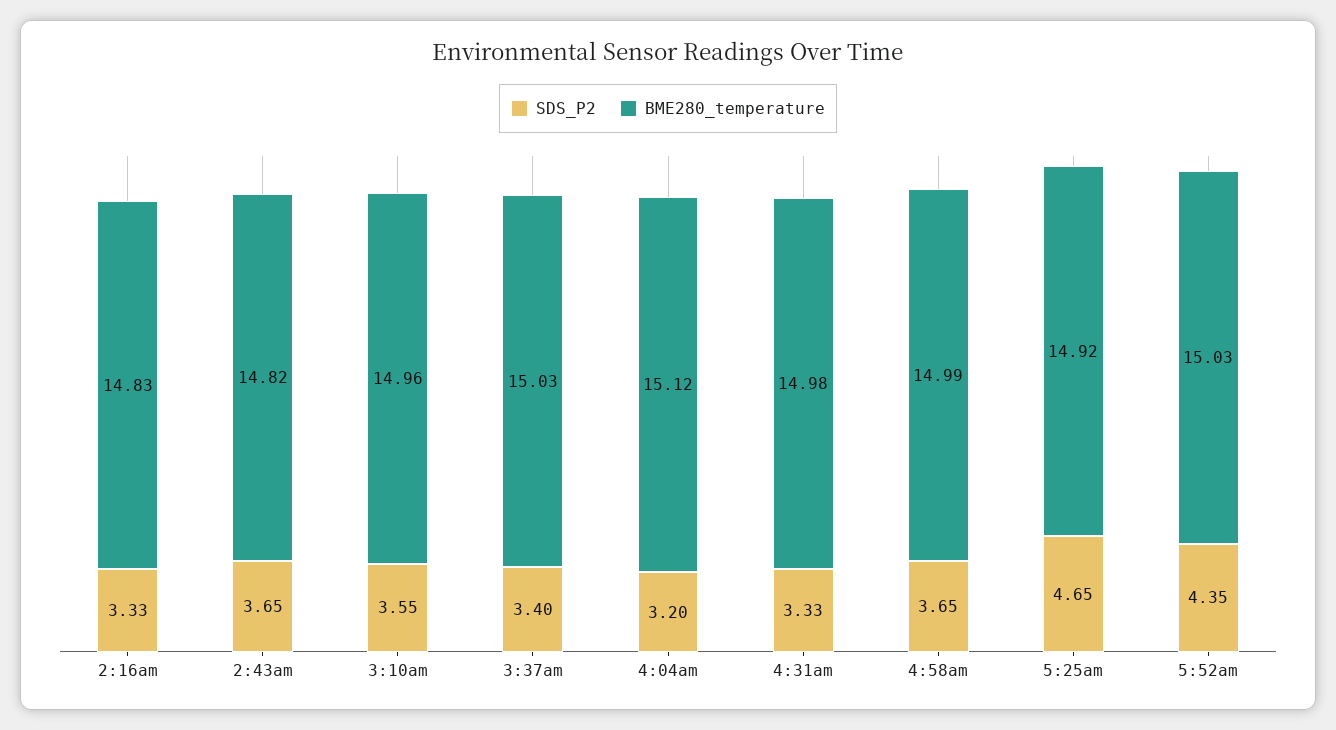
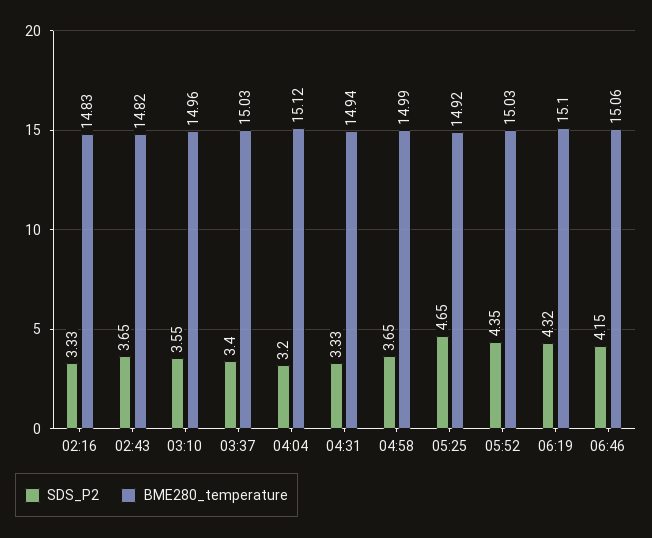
BME280_temperature, 4:31am: 14.98 -> 14.94
SDS_P2, 06:19: none -> 4.32
BME280_temperature, 06:19: none -> 15.1
SDS_P2, 06:46: none -> 4.15
BME280_temperature, 06:46: none -> 15.06

